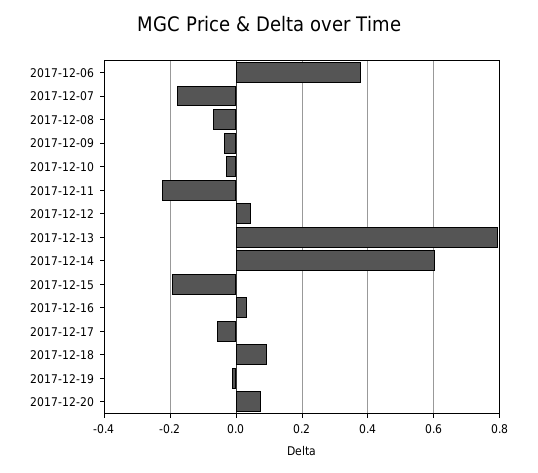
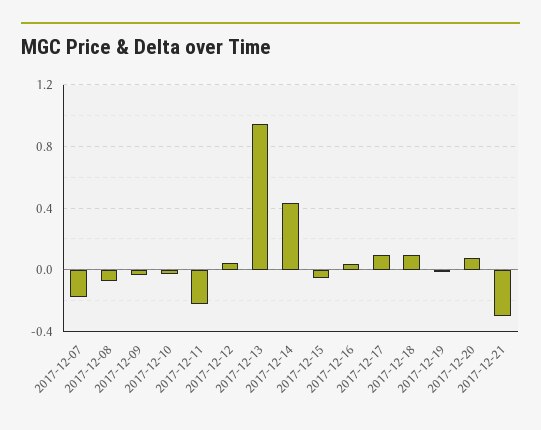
2017-12-06: 0.38 -> none
2017-12-13: 0.8 -> 0.95
2017-12-14: 0.6 -> 0.45
2017-12-15: -0.2 -> -0.05
2017-12-17: -0.06 -> 0.1
2017-12-21: none -> -0.3

